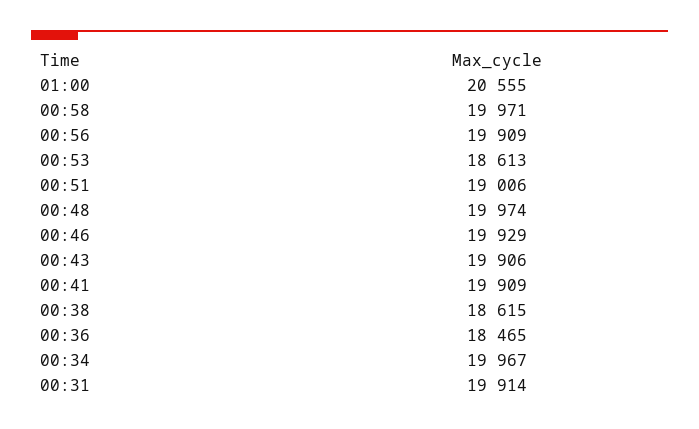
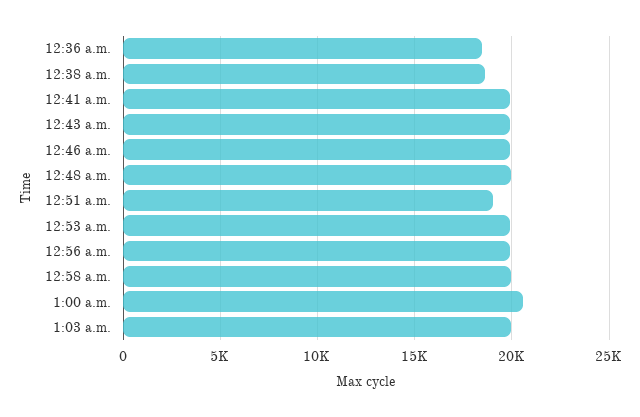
00:53: 18613 -> 20000
00:34: 19967 -> none
00:31: 19914 -> none
1:03 a.m.: none -> 20000

